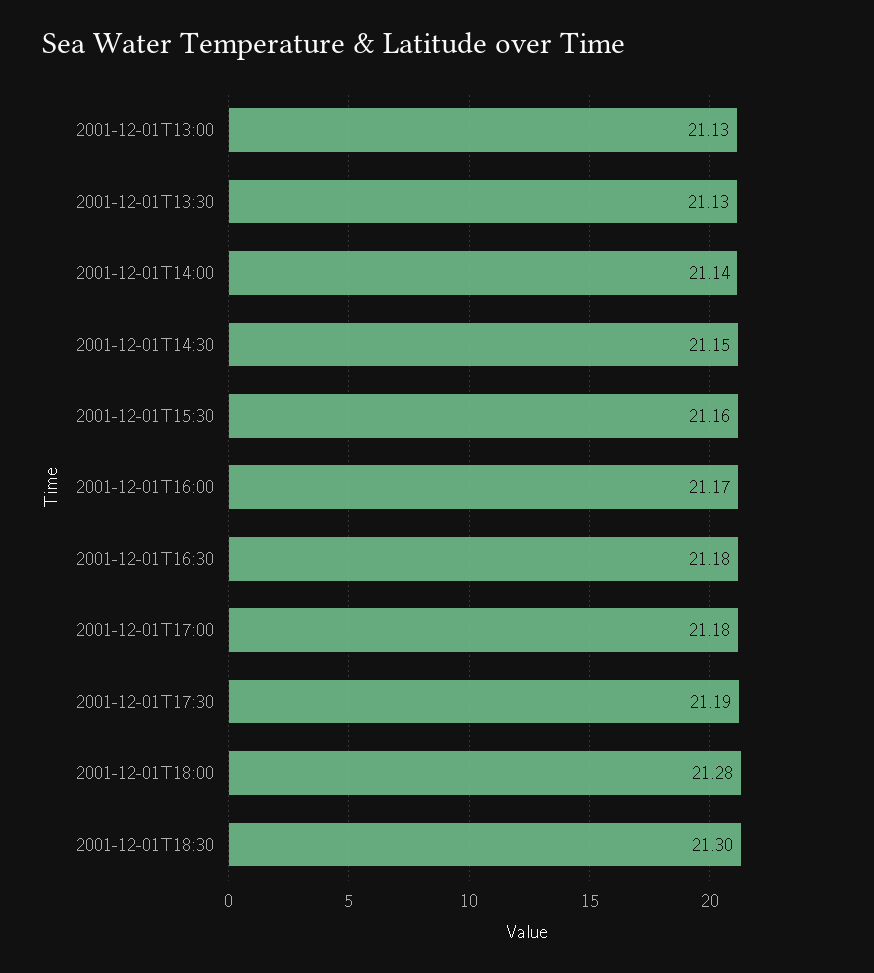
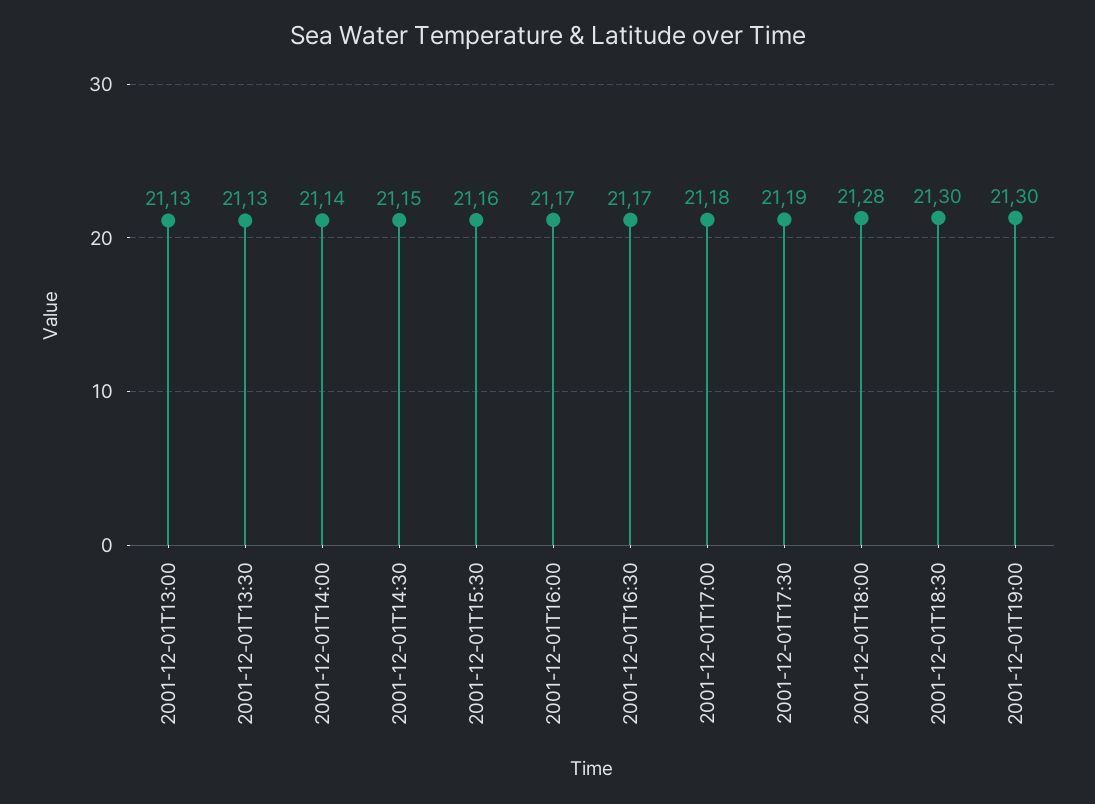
2001-12-01T16:30: 21.18 -> 21.17
2001-12-01T19:00: none -> 21.3

